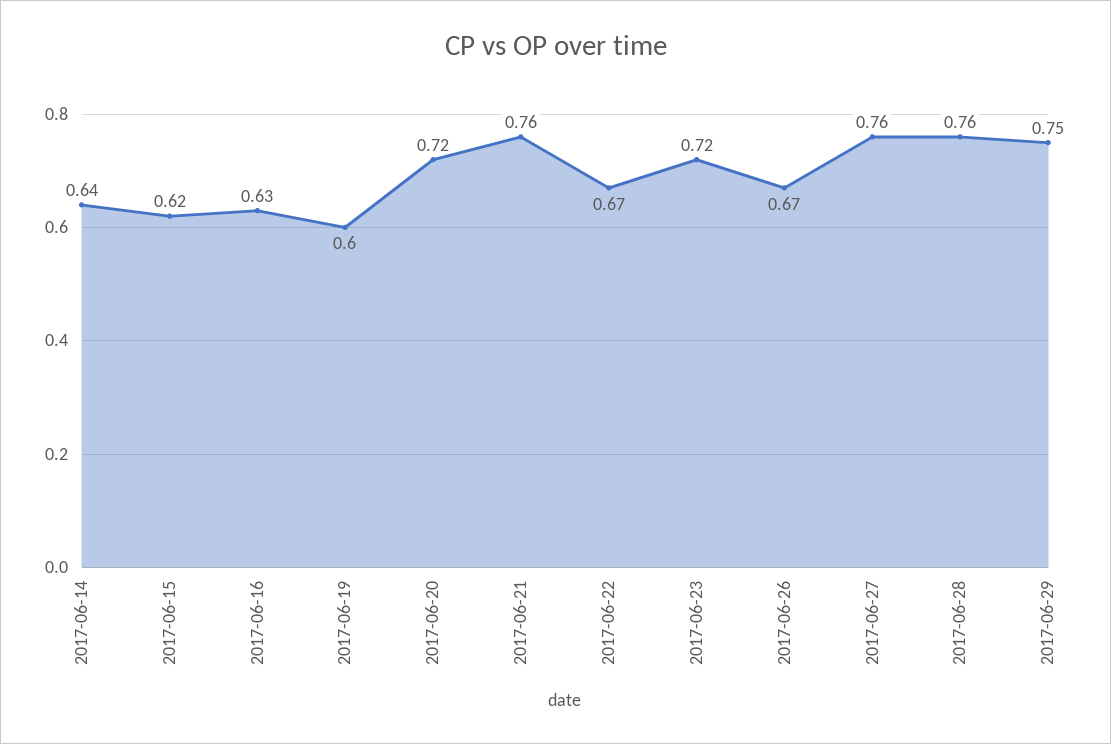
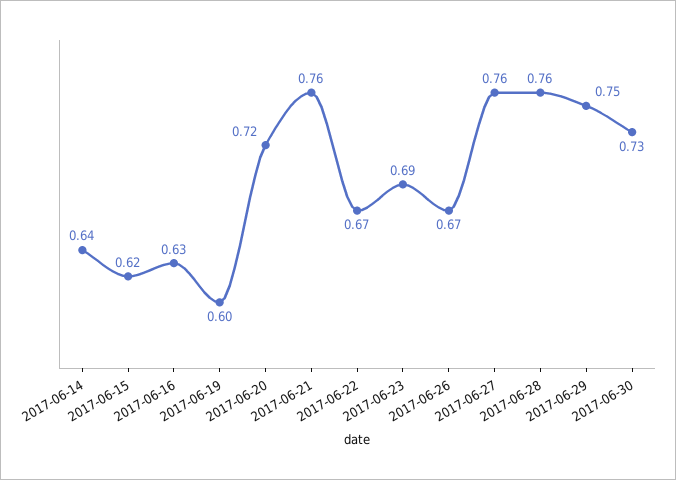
2017-06-23: 0.72 -> 0.69
2017-06-30: none -> 0.73

